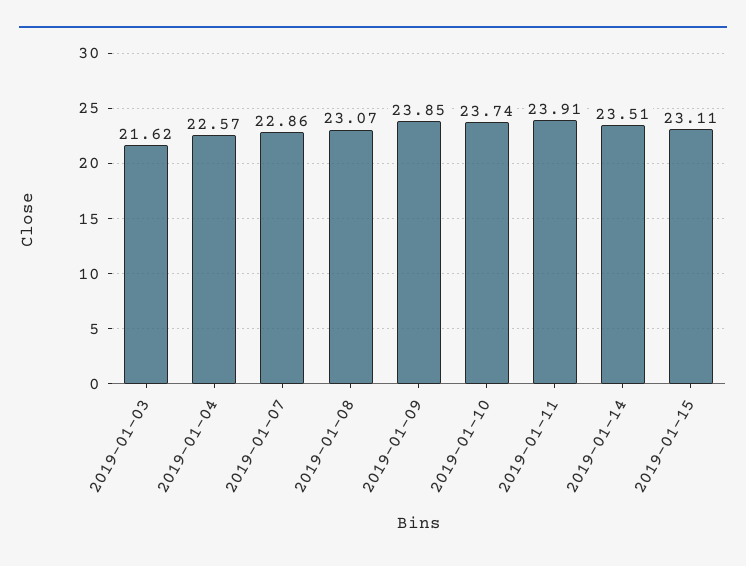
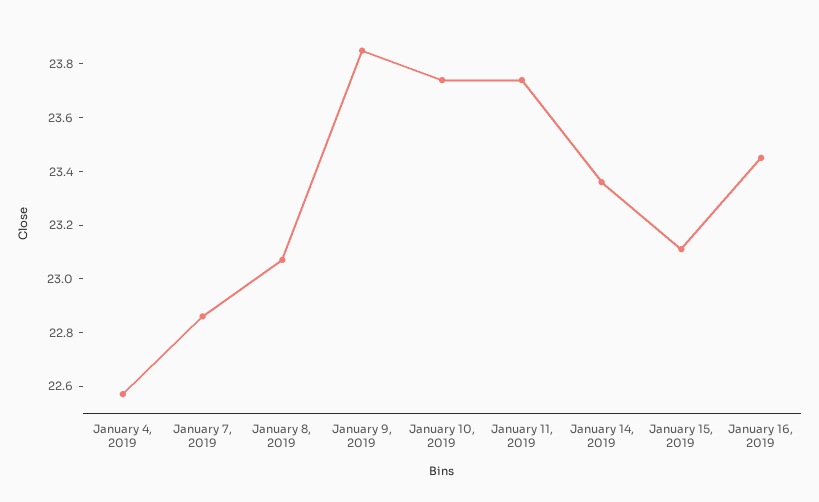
2019-01-03: 21.62 -> none
2019-01-11: 23.91 -> 23.75
2019-01-14: 23.51 -> 23.35
January 16, 2019: none -> 23.45

